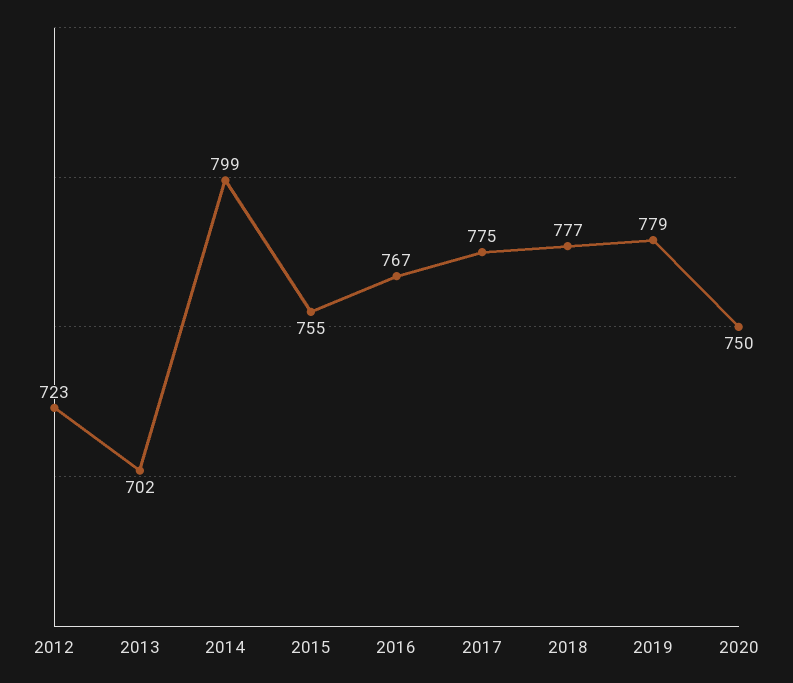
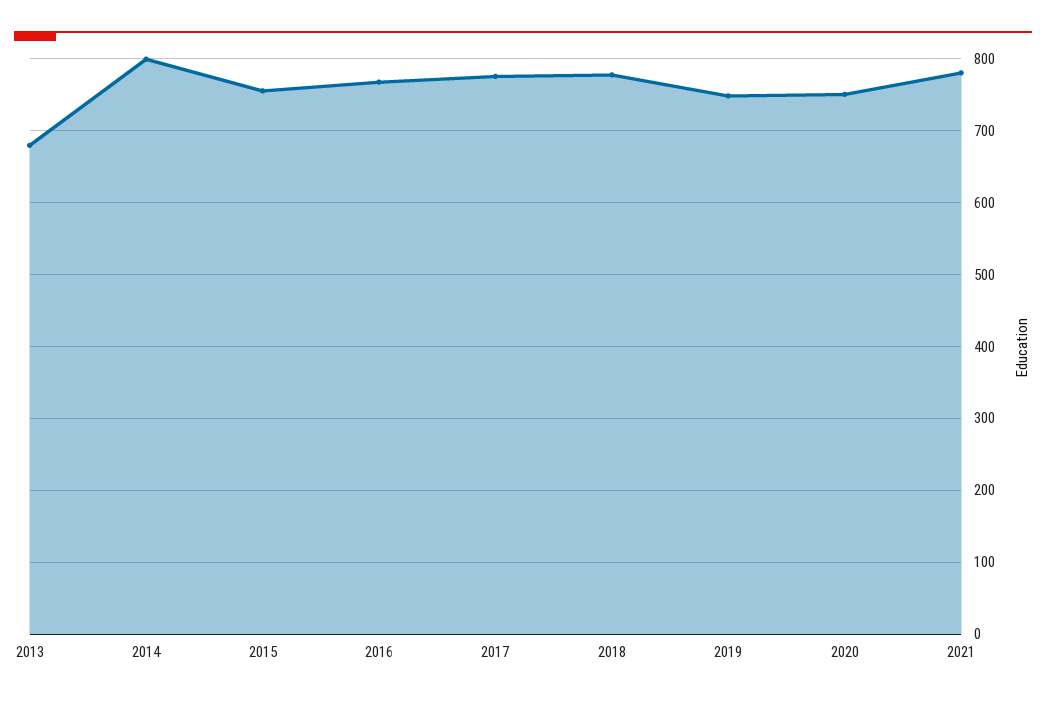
2012: 723 -> none
2013: 702 -> 680
2019: 779 -> 750
2021: none -> 780

